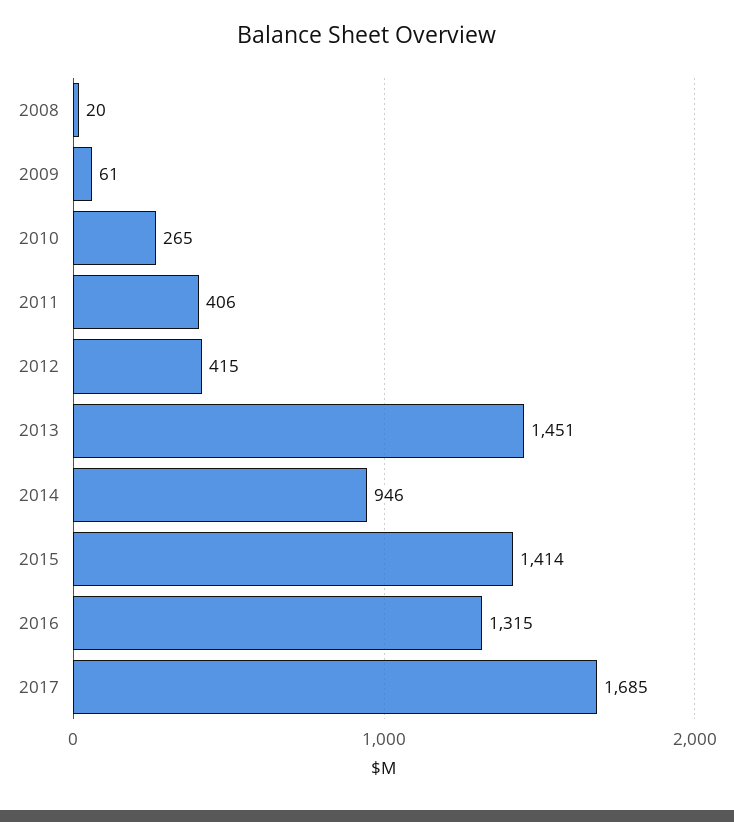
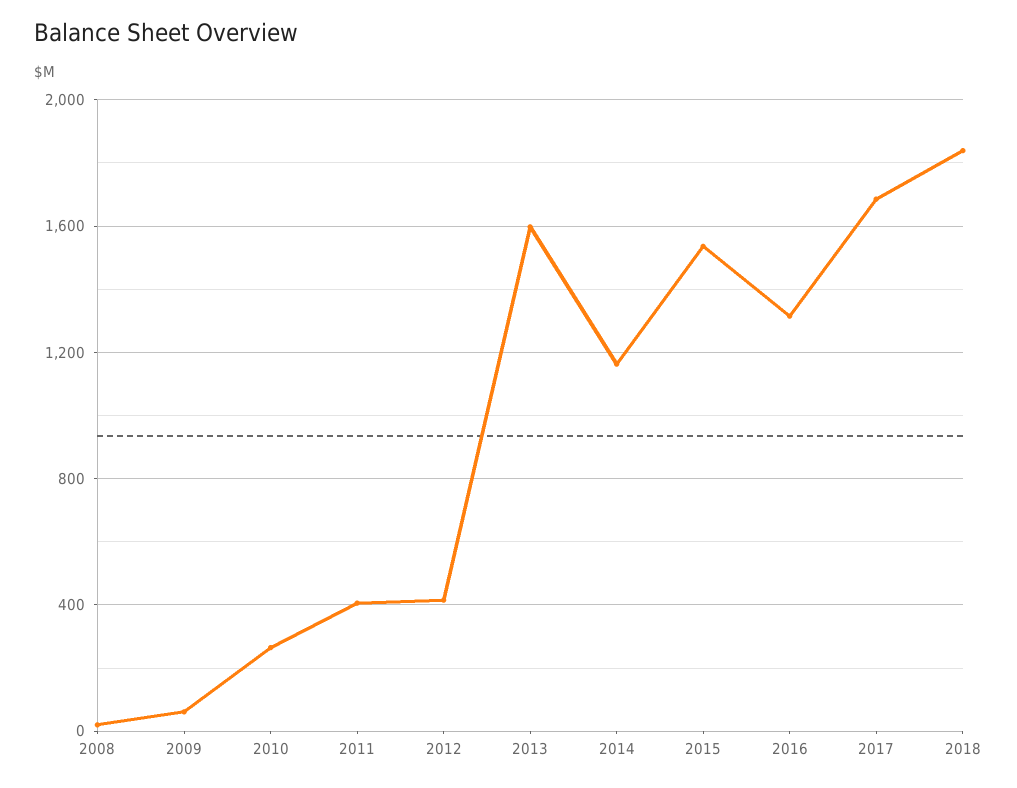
2013: 1451 -> 1600
2014: 946 -> 1150
2015: 1414 -> 1550
2018: none -> 1850

